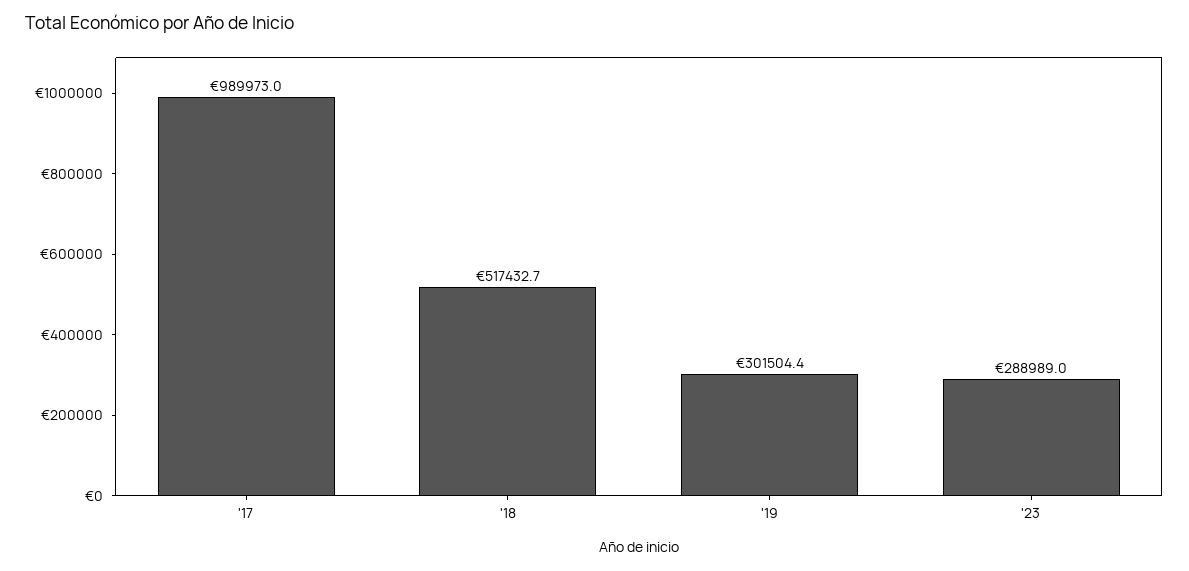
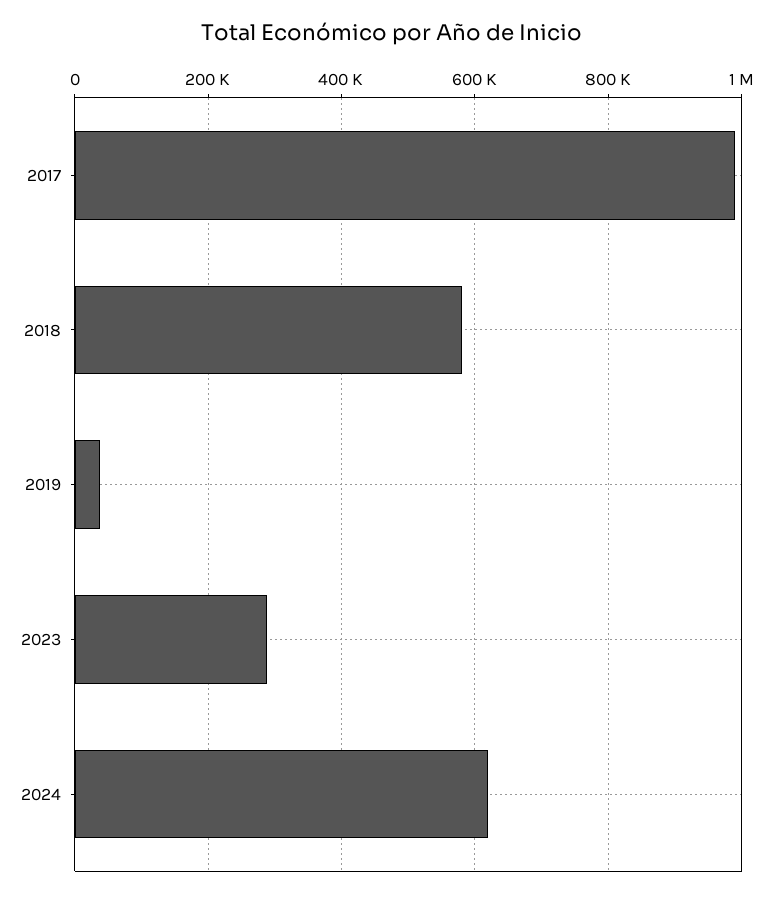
'18: 517432.7 -> 580000
'19: 301504.4 -> 40000
2024: none -> 620000

